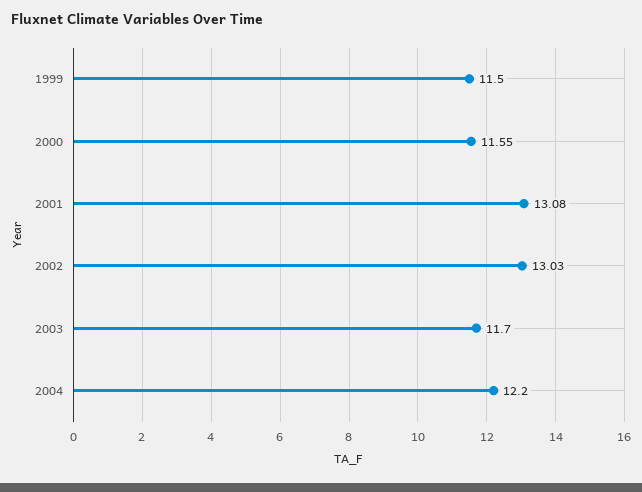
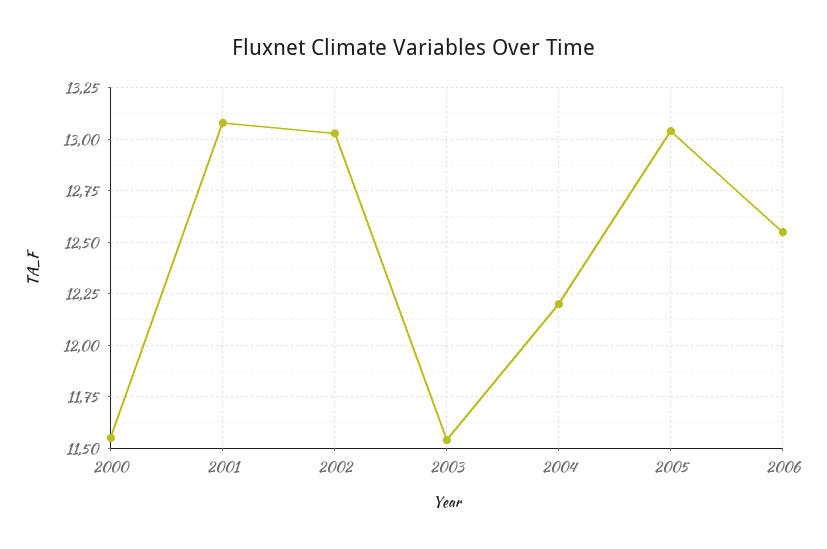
1999: 11.5 -> none
2003: 11.7 -> 11.55
2005: none -> 13.05
2006: none -> 12.55

